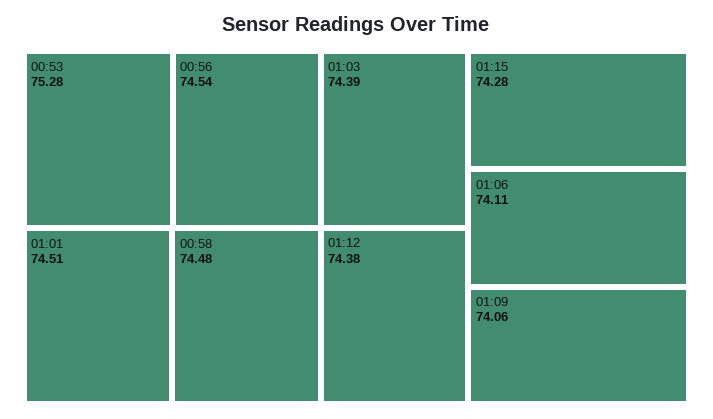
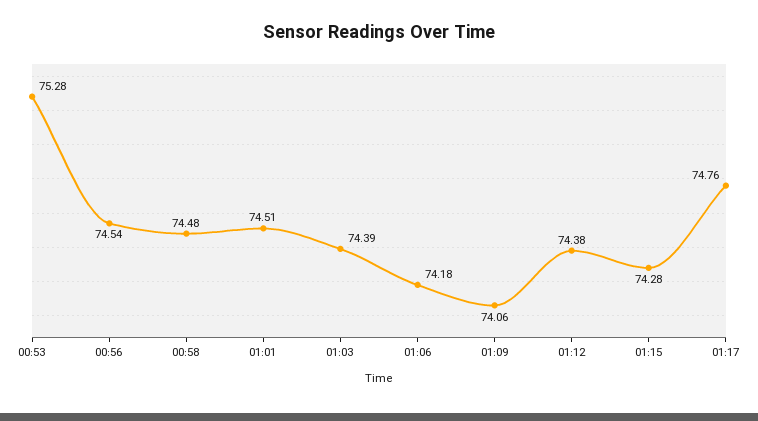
01:06: 74.11 -> 74.18
01:17: none -> 74.76

